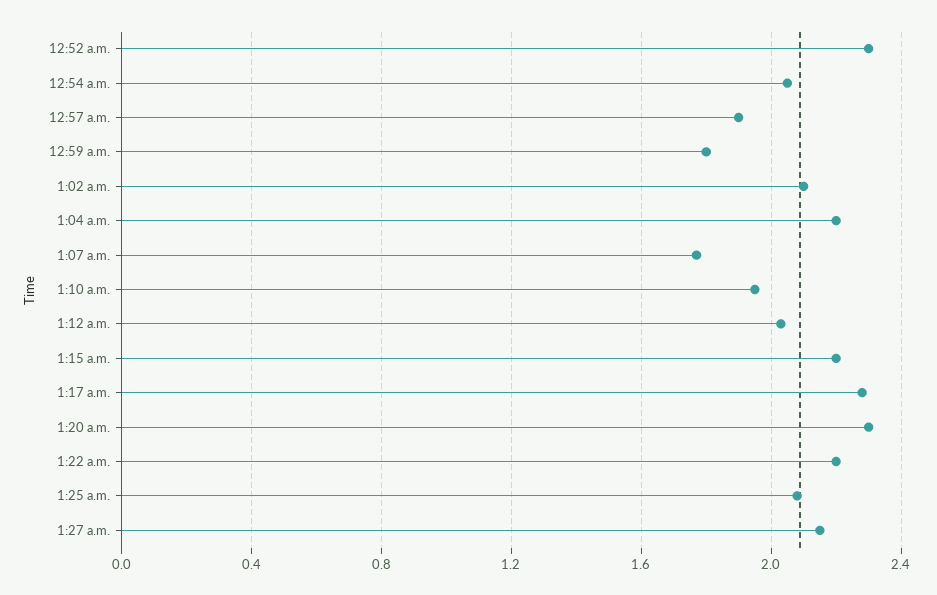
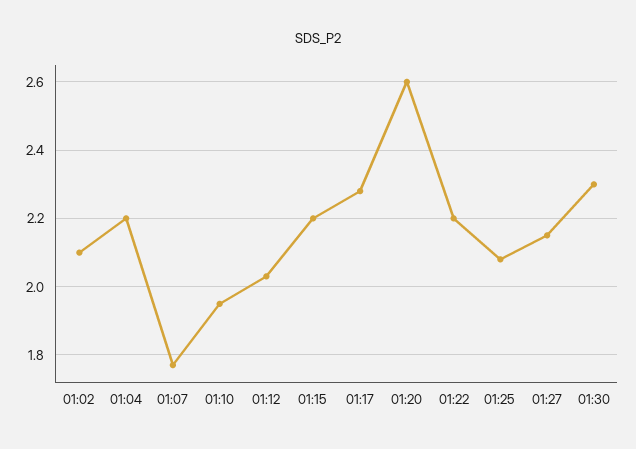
12:52 a.m.: 2.3 -> none
12:54 a.m.: 2.05 -> none
12:57 a.m.: 1.9 -> none
12:59 a.m.: 1.8 -> none
1:20 a.m.: 2.3 -> 2.6
01:30: none -> 2.3

